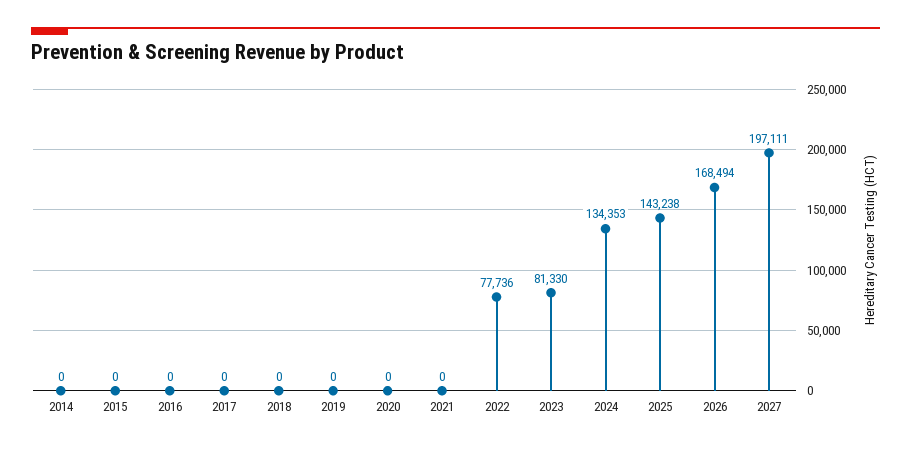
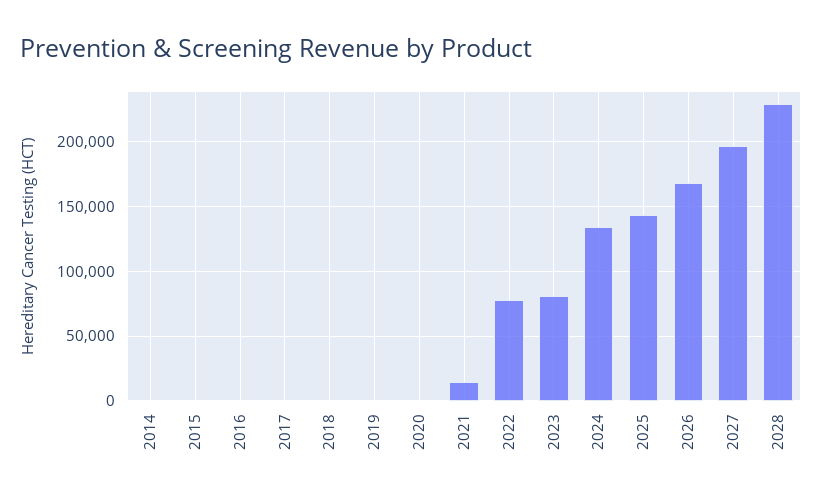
2021: 0 -> 15000
2028: none -> 230000

